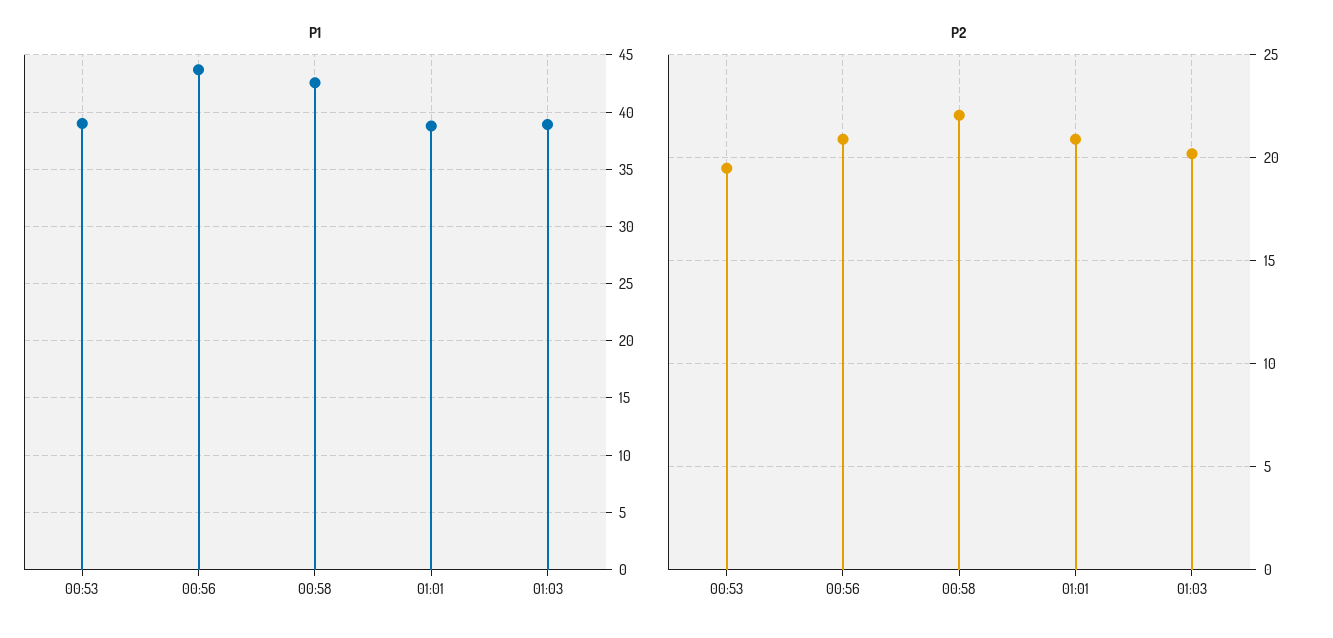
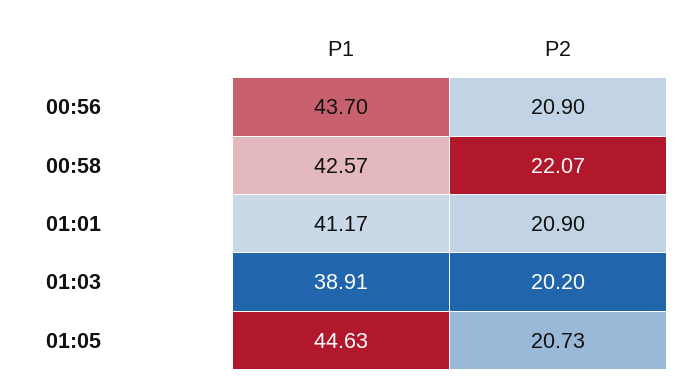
P1, 00:53: 39 -> none
P1, 01:01: 39 -> 41.17
P2, 00:53: 19.5 -> none
P1, 01:05: none -> 44.63
P2, 01:05: none -> 20.73

